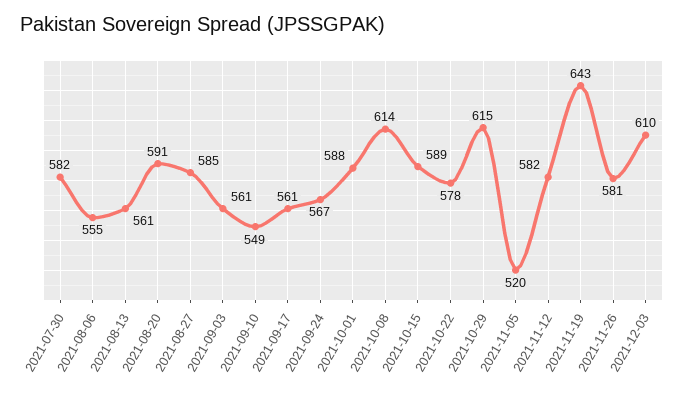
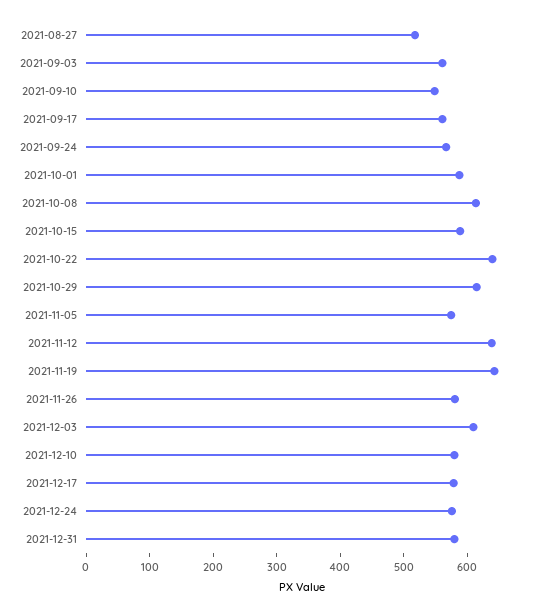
2021-07-30: 582 -> none
2021-08-06: 555 -> none
2021-08-13: 561 -> none
2021-08-20: 591 -> none
2021-08-27: 585 -> 520
2021-10-22: 578 -> 640
2021-11-05: 520 -> 580
2021-11-12: 582 -> 640
2021-12-10: none -> 580
2021-12-17: none -> 580
2021-12-24: none -> 580
2021-12-31: none -> 580

